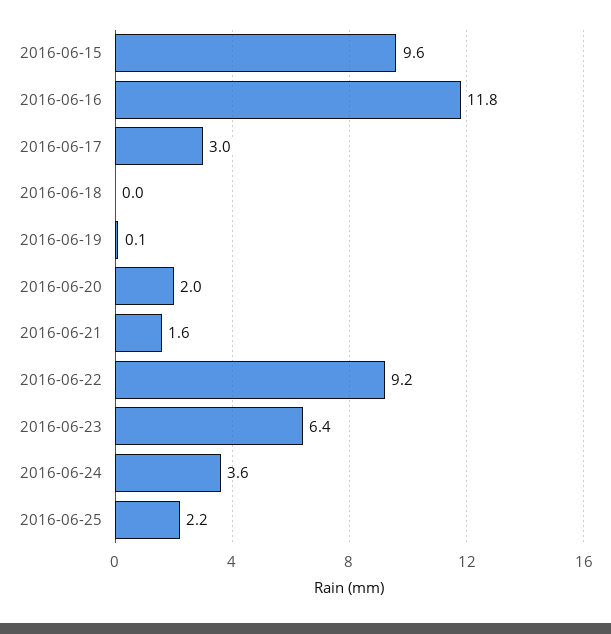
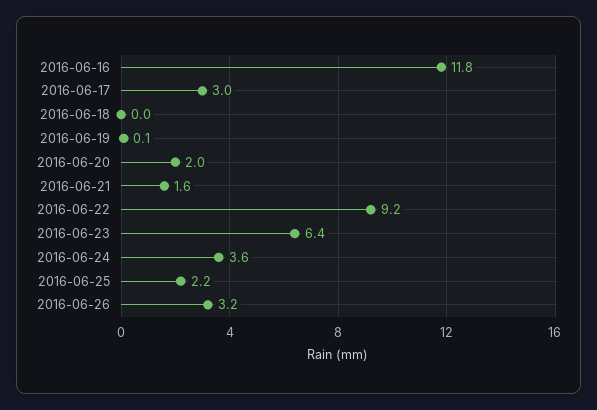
2016-06-15: 9.6 -> none
2016-06-26: none -> 3.2

